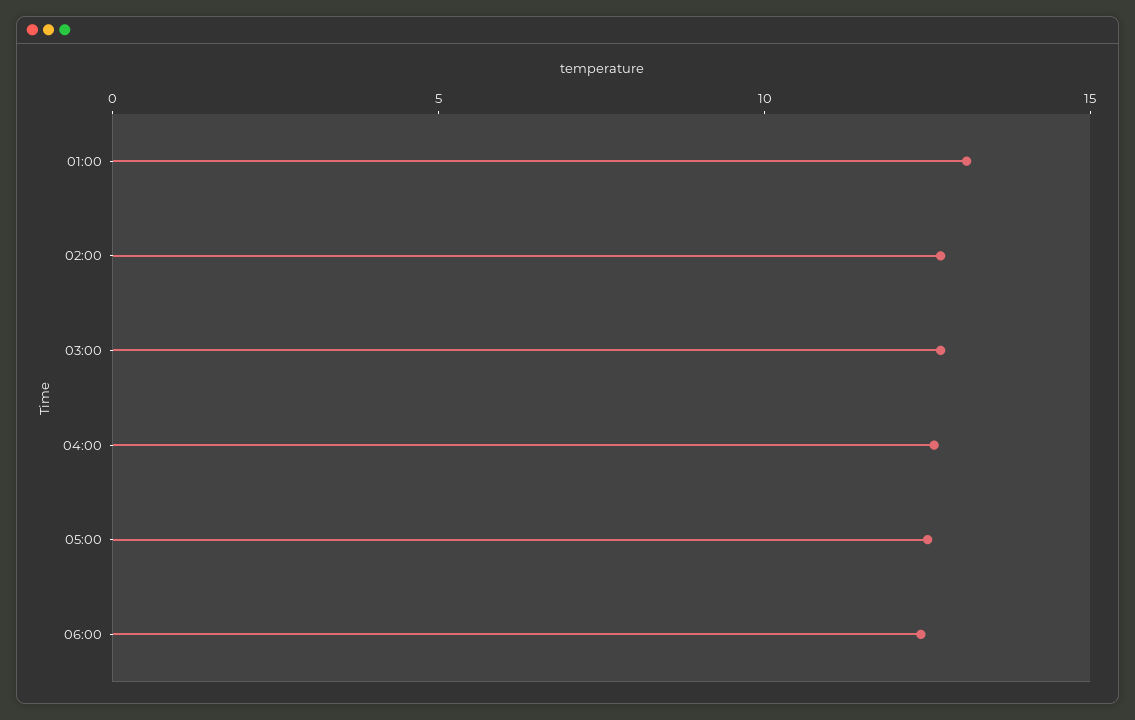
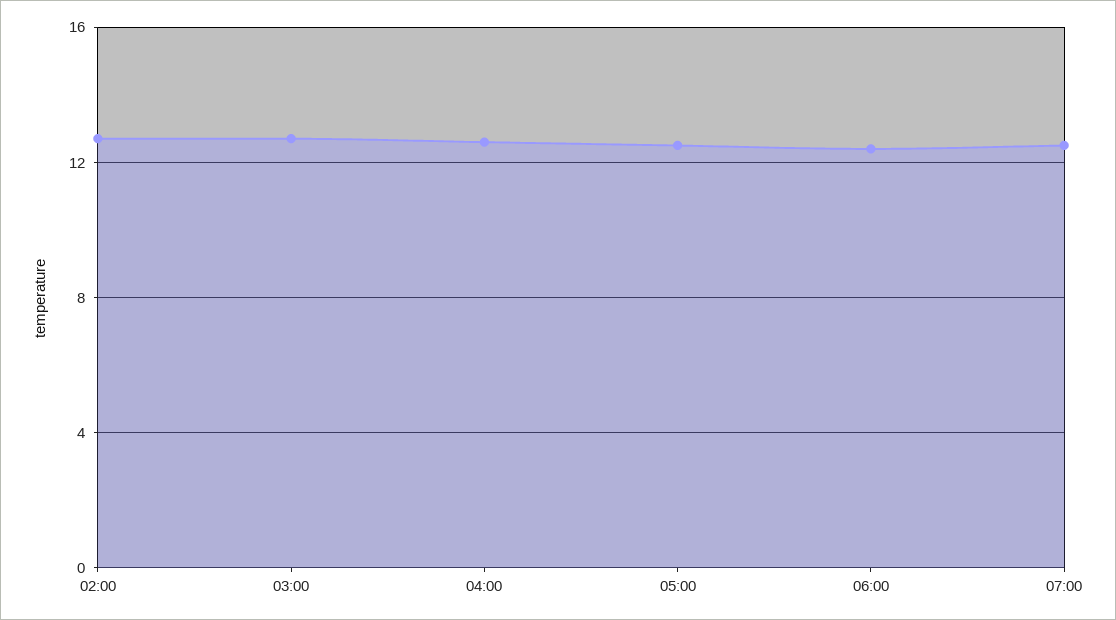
01:00: 13 -> none
07:00: none -> 12.5

